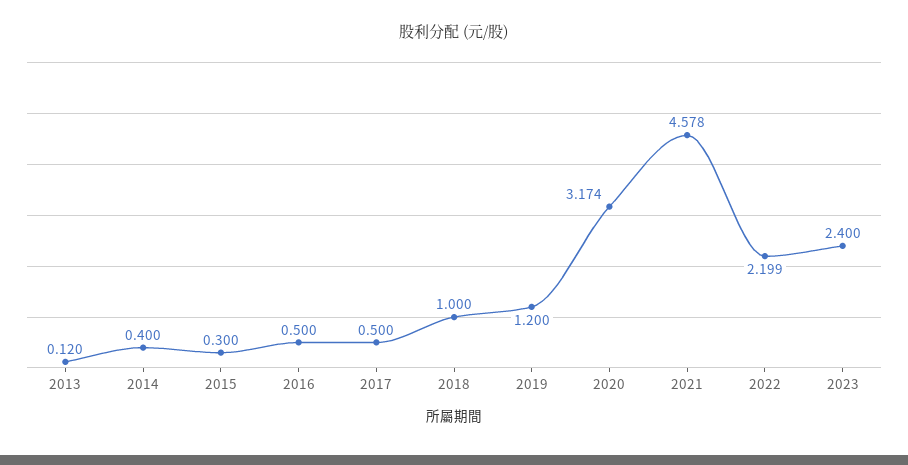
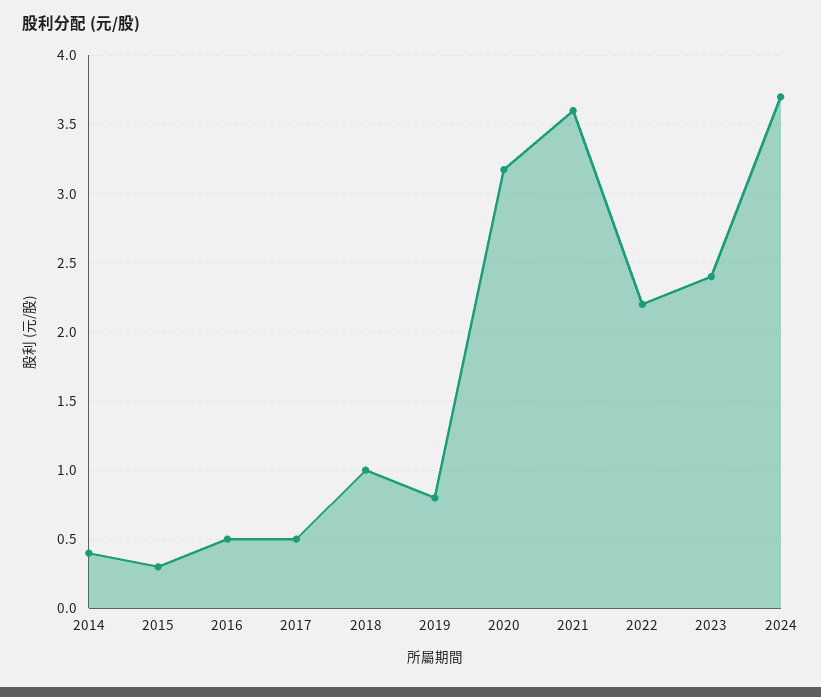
2013: 0.12 -> none
2019: 1.2 -> 0.8
2021: 4.578 -> 3.6
2024: none -> 3.7

